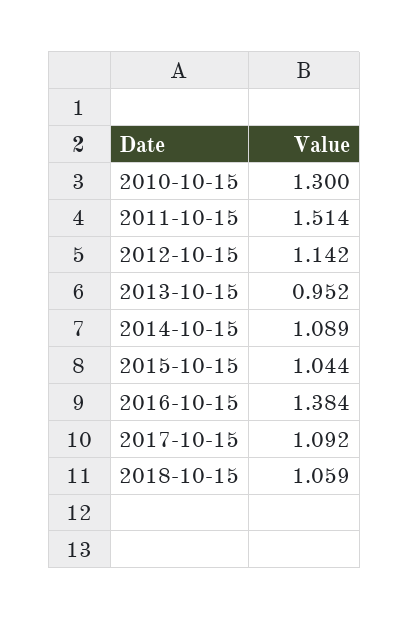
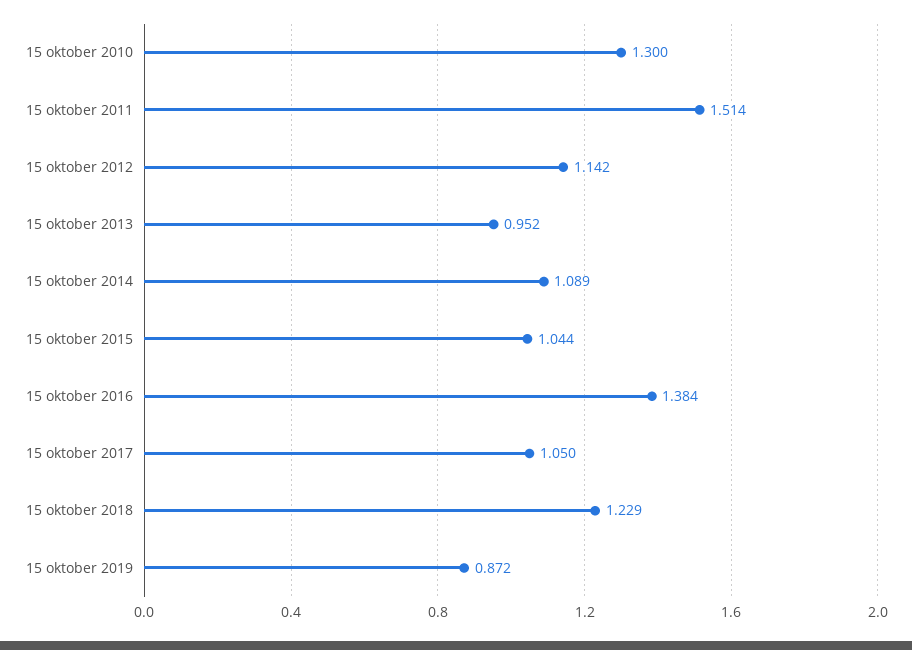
2017-10-15: 1.092 -> 1.05
2018-10-15: 1.059 -> 1.229
15 oktober 2019: none -> 0.872

